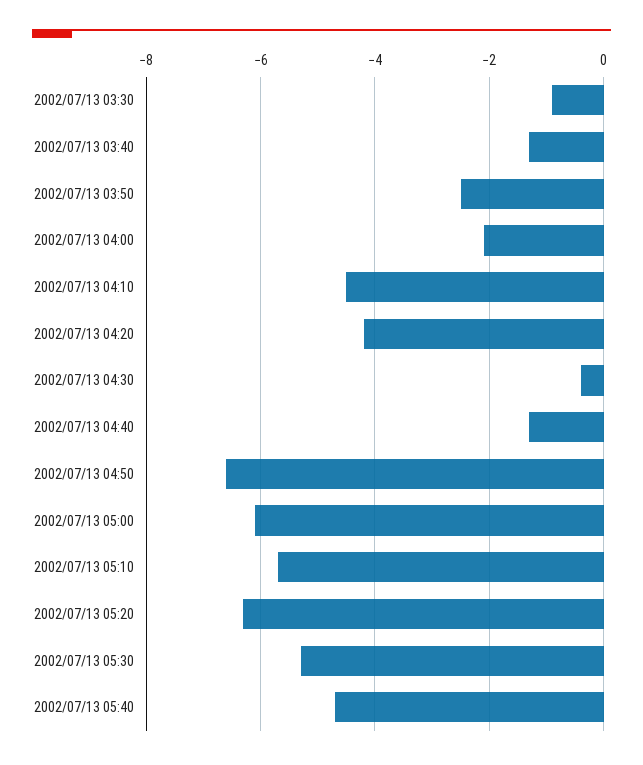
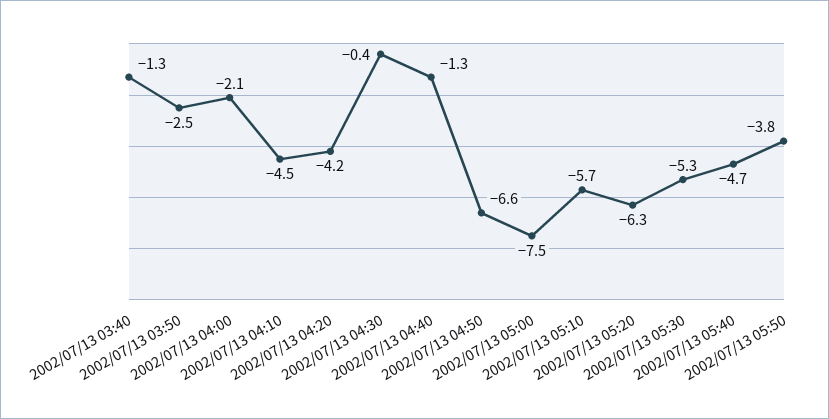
2002/07/13 03:30: -1 -> none
2002/07/13 05:00: -6 -> -7.5
2002/07/13 05:50: none -> -3.8

